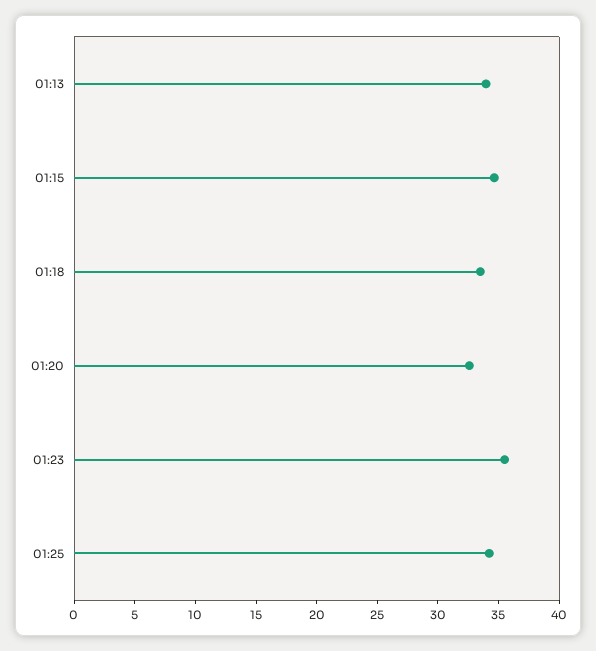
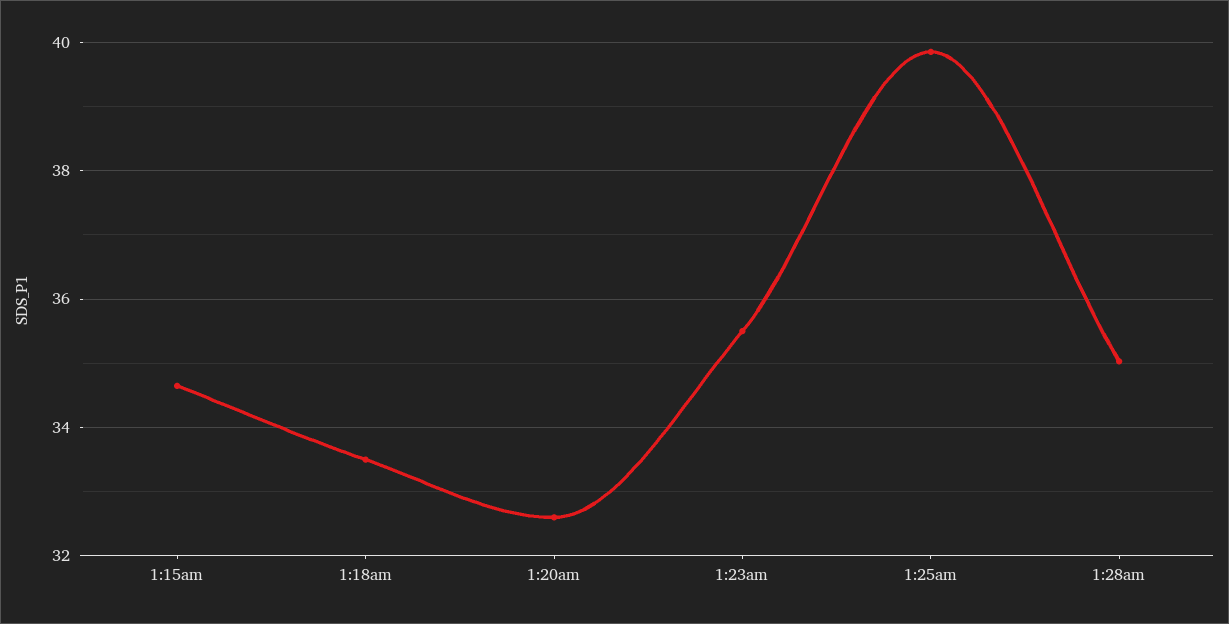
01:13: 34 -> none
01:25: 34 -> 39.8
1:28am: none -> 35

